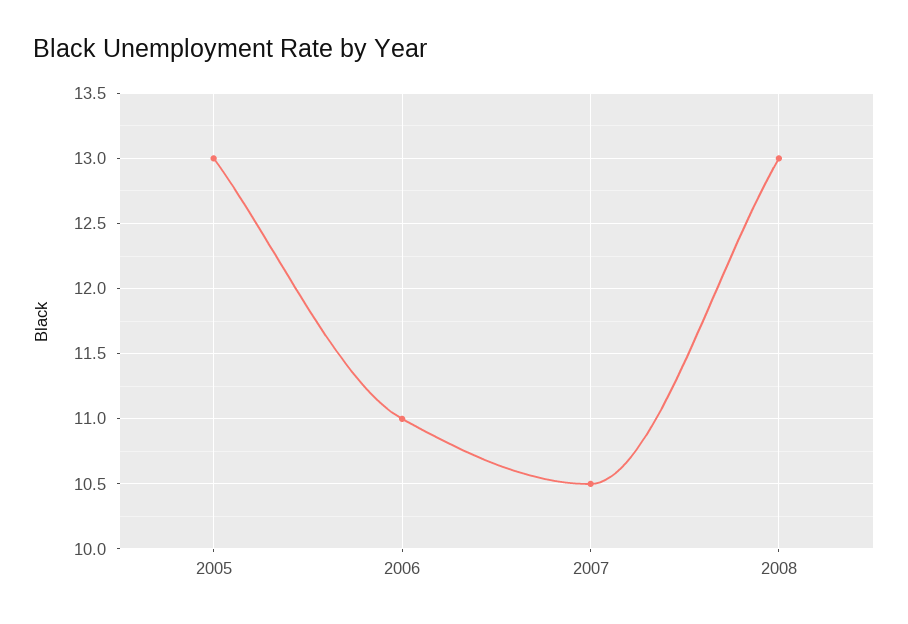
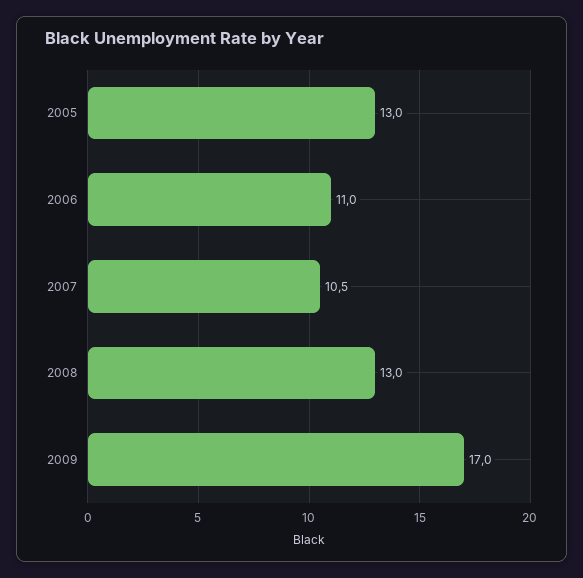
2009: none -> 17

